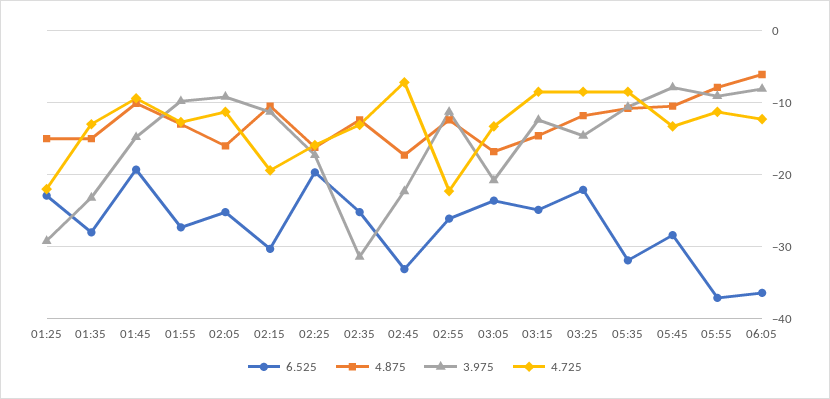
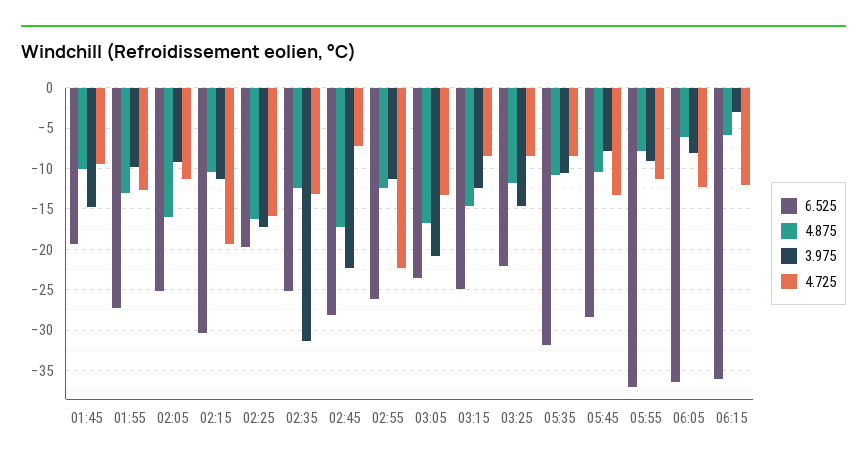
6.525, 01:25: -23 -> none
4.875, 01:25: -15 -> none
3.975, 01:25: -29 -> none
4.725, 01:25: -22 -> none
6.525, 01:35: -28 -> none
4.875, 01:35: -15 -> none
3.975, 01:35: -23 -> none
4.725, 01:35: -13 -> none
6.525, 02:45: -33 -> -28
6.525, 06:15: none -> -36
4.875, 06:15: none -> -6
3.975, 06:15: none -> -3
4.725, 06:15: none -> -12

